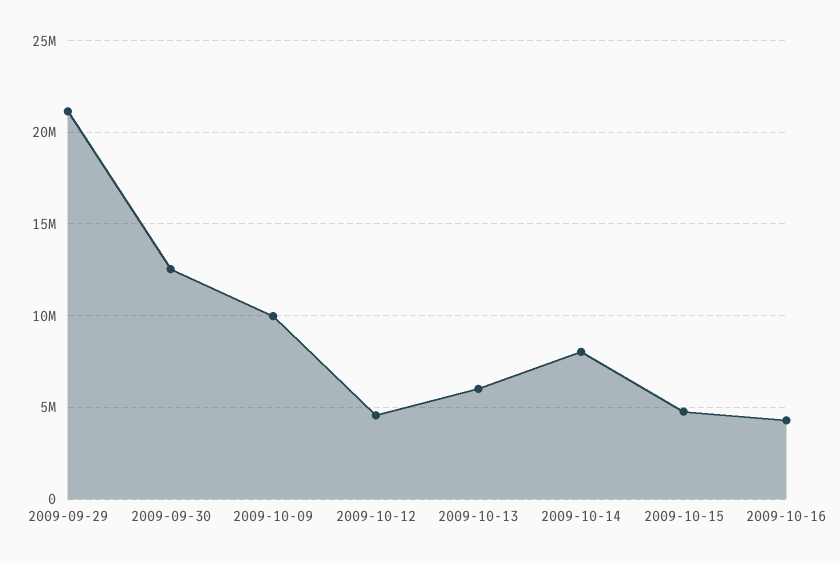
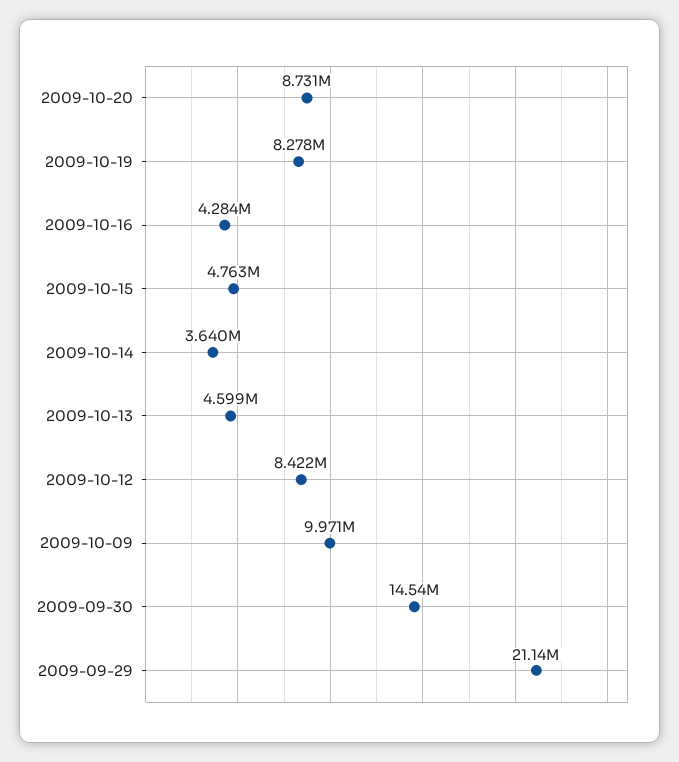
2009-09-30: 12500000 -> 14540000
2009-10-12: 4500000 -> 8422000
2009-10-13: 6000000 -> 4599000
2009-10-14: 8000000 -> 3640000
2009-10-20: none -> 8731000
2009-10-19: none -> 8278000

